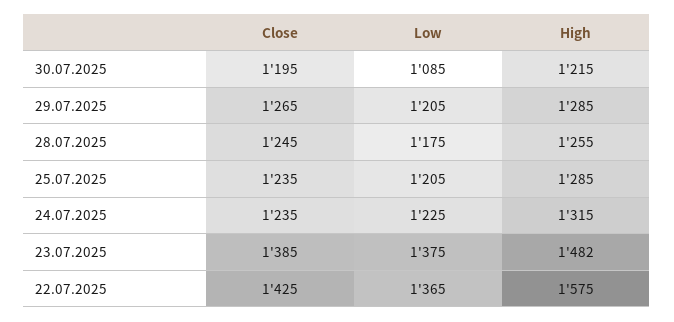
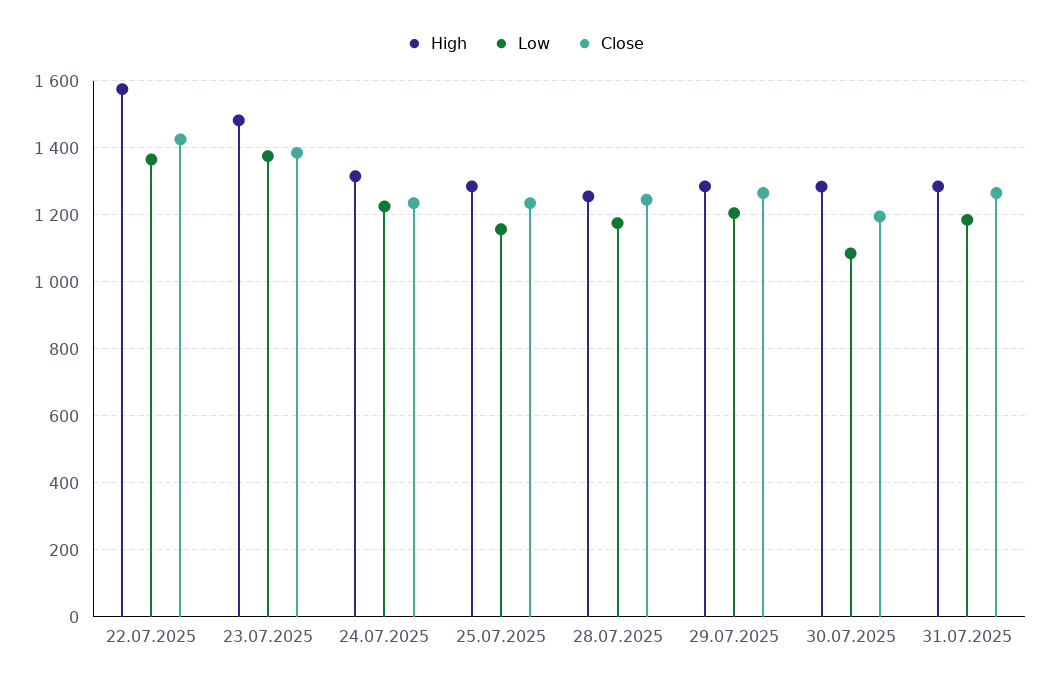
High, 30.07.2025: 1215 -> 1280
Low, 25.07.2025: 1205 -> 1160
High, 31.07.2025: none -> 1280
Low, 31.07.2025: none -> 1180
Close, 31.07.2025: none -> 1260

